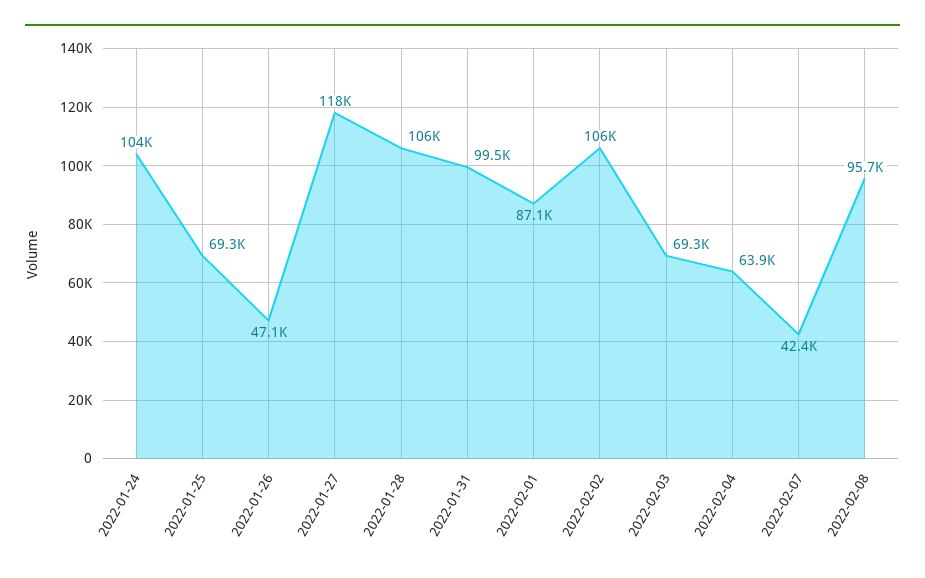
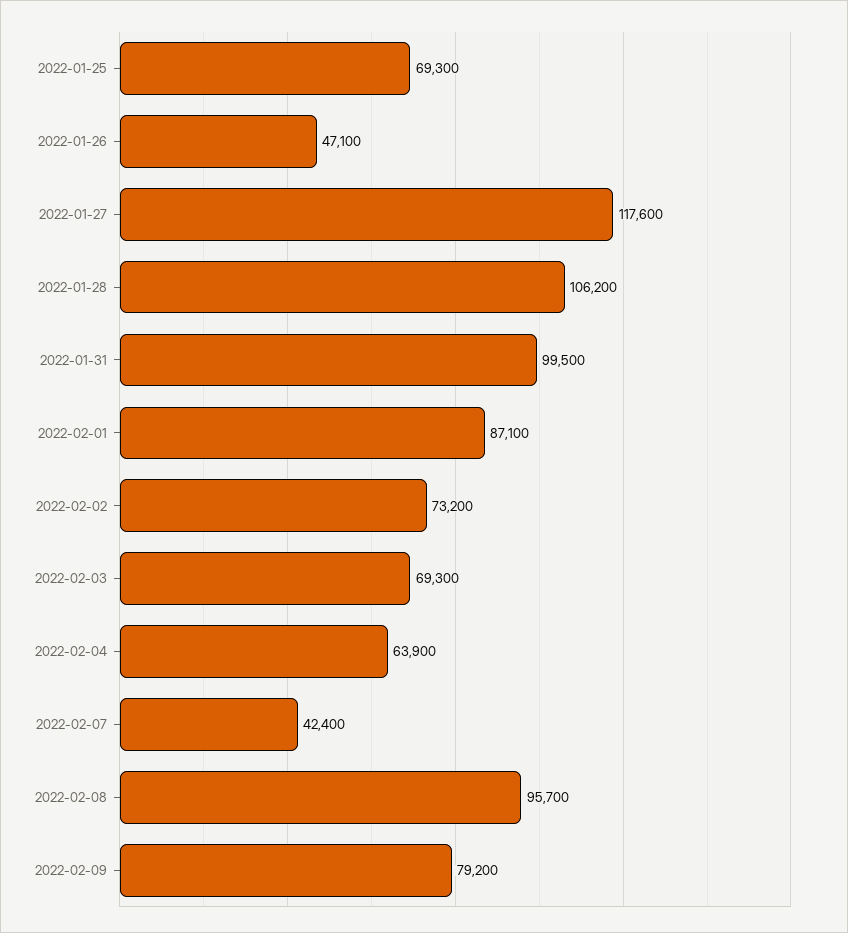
2022-01-24: 104000 -> none
2022-02-02: 106000 -> 73200
2022-02-09: none -> 79200

